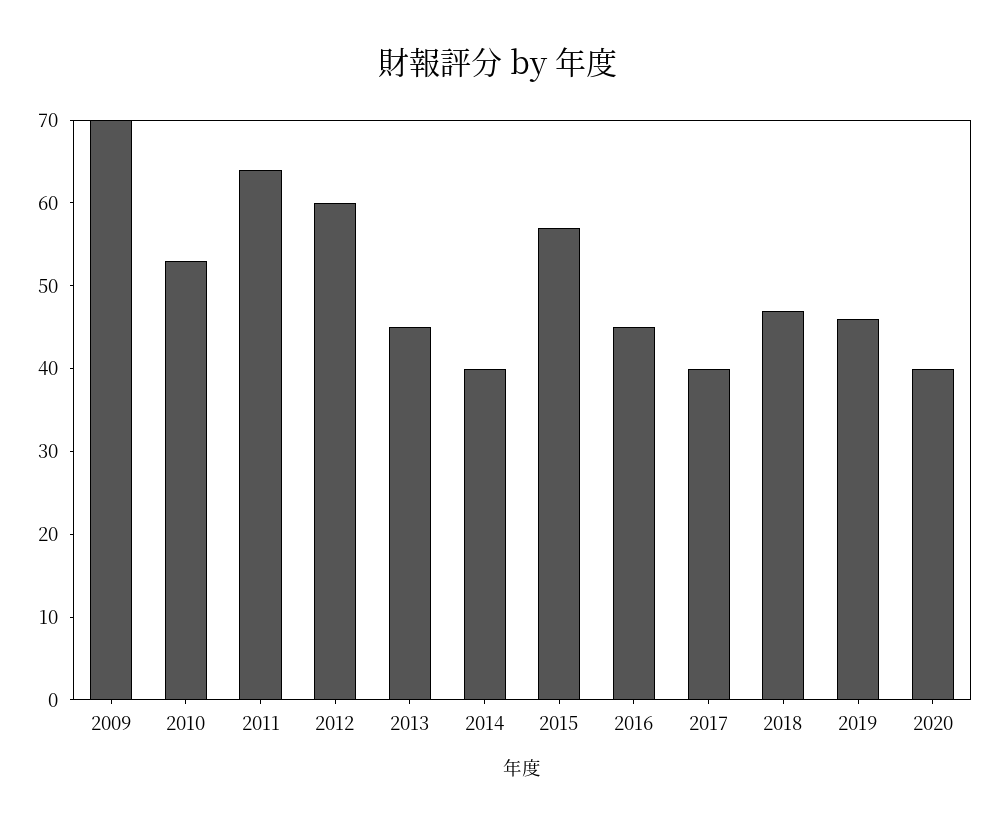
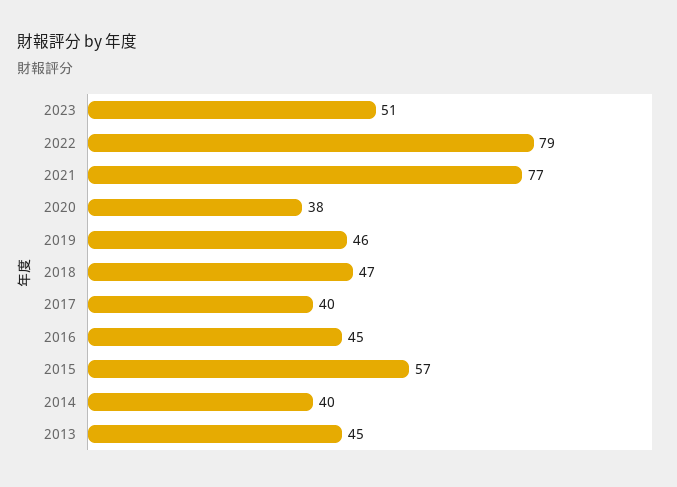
2009: 70 -> none
2010: 53 -> none
2011: 64 -> none
2012: 60 -> none
2020: 40 -> 38
2023: none -> 51
2022: none -> 79
2021: none -> 77

